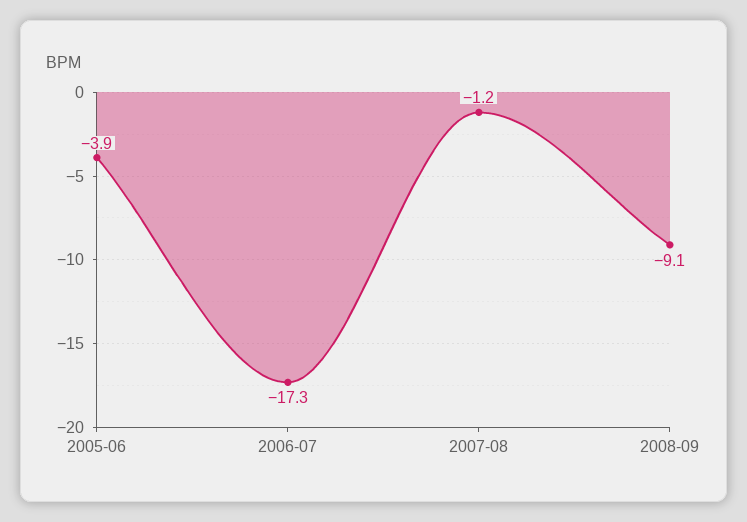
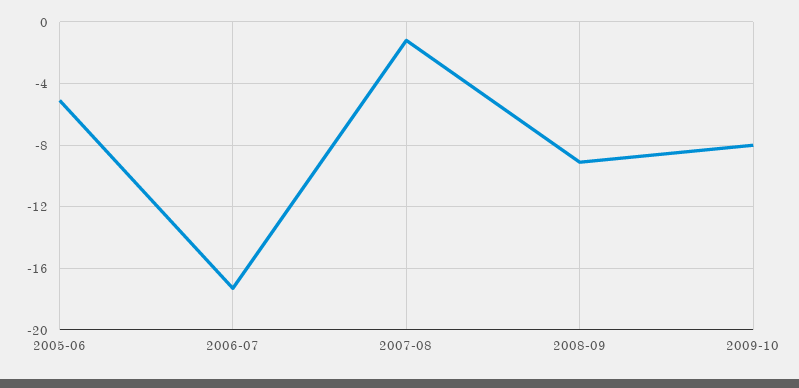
2005-06: -3.9 -> -5
2009-10: none -> -8

